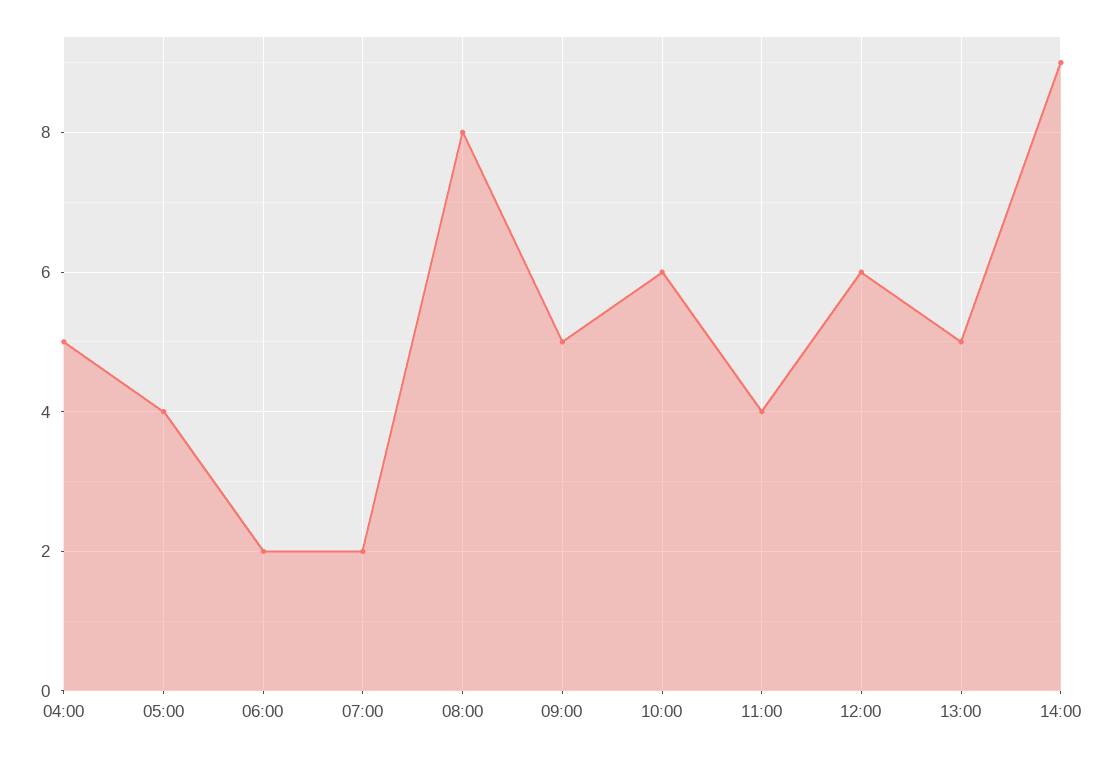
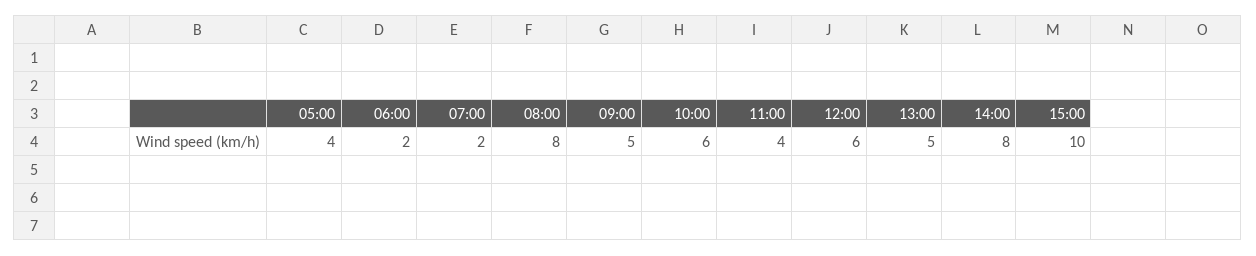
04:00: 5 -> none
14:00: 9 -> 8
15:00: none -> 10

